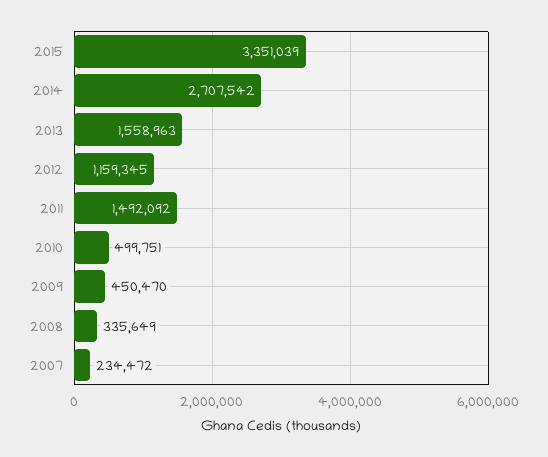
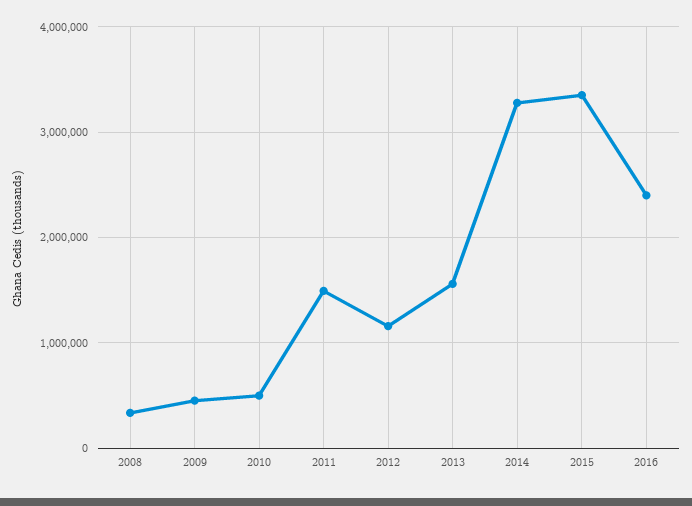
2014: 2707542 -> 3300000
2007: 234472 -> none
2016: none -> 2400000

